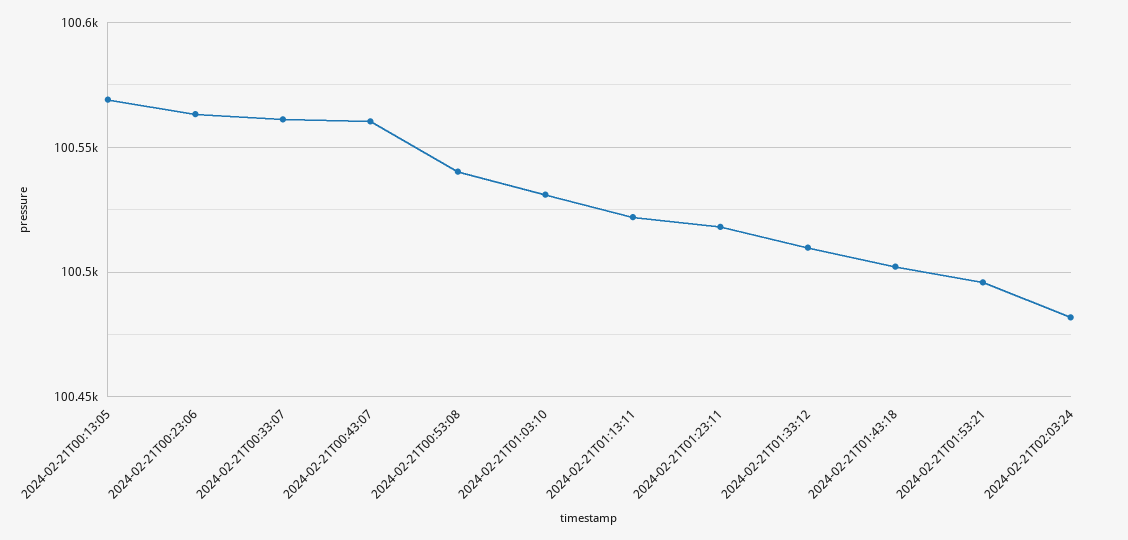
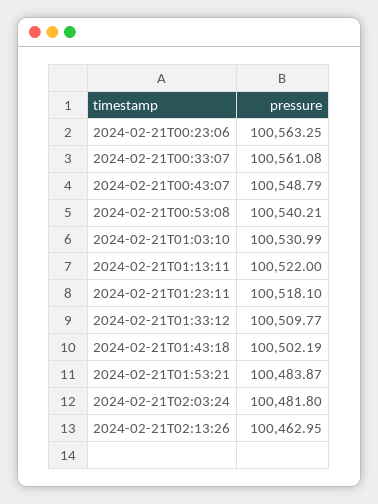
2024-02-21T00:13:05: 100570 -> none
2024-02-21T00:43:07: 100560 -> 100548.79
2024-02-21T01:53:21: 100495 -> 100483.87
2024-02-21T02:13:26: none -> 100462.95

